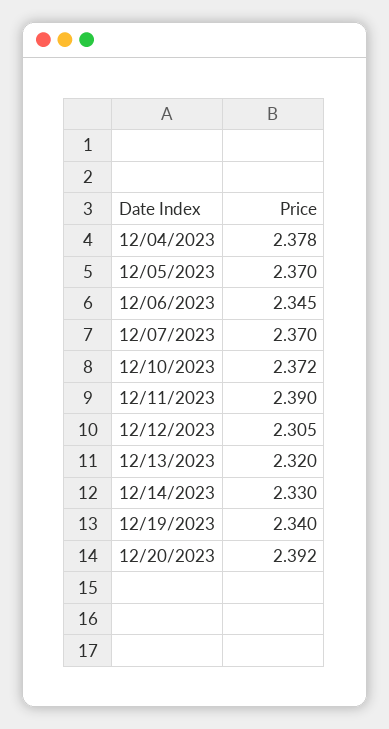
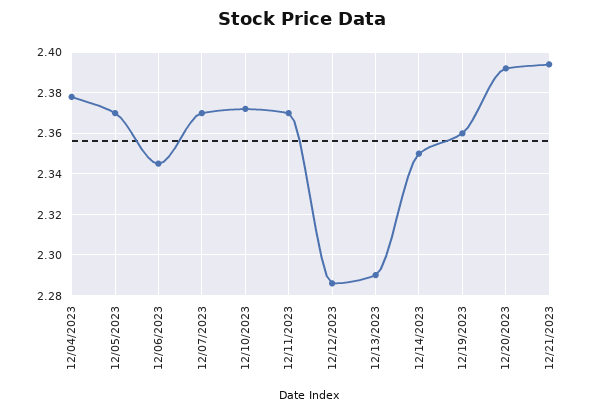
12/11/2023: 2.39 -> 2.37
12/12/2023: 2.305 -> 2.285
12/13/2023: 2.32 -> 2.29
12/14/2023: 2.33 -> 2.35
12/19/2023: 2.34 -> 2.36
12/21/2023: none -> 2.395

